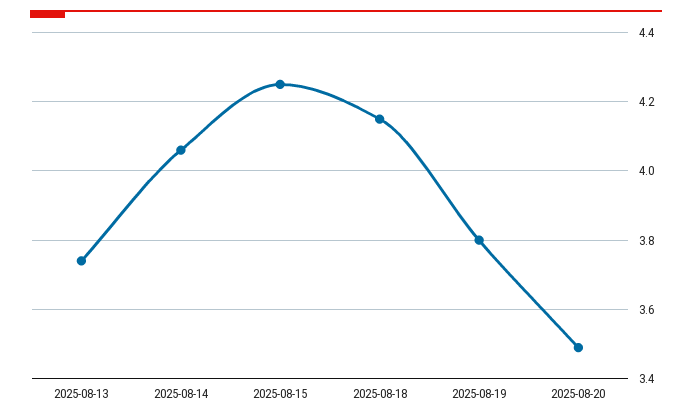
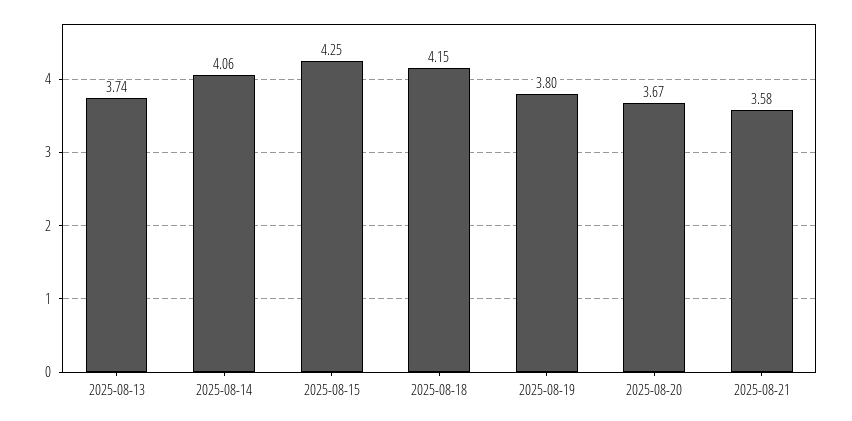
2025-08-20: 3.5 -> 3.67
2025-08-21: none -> 3.58

